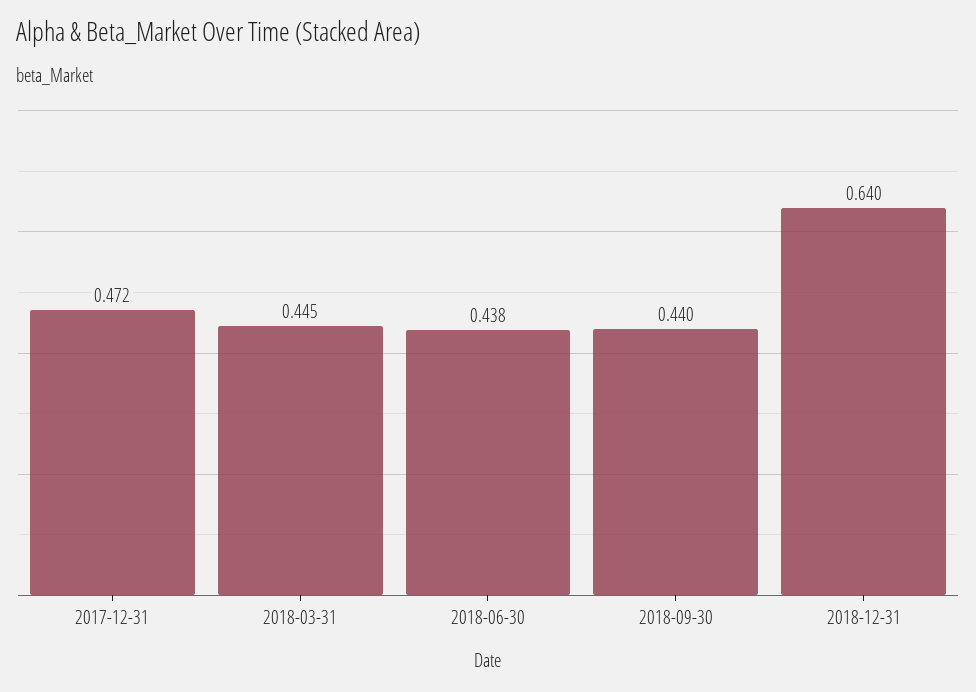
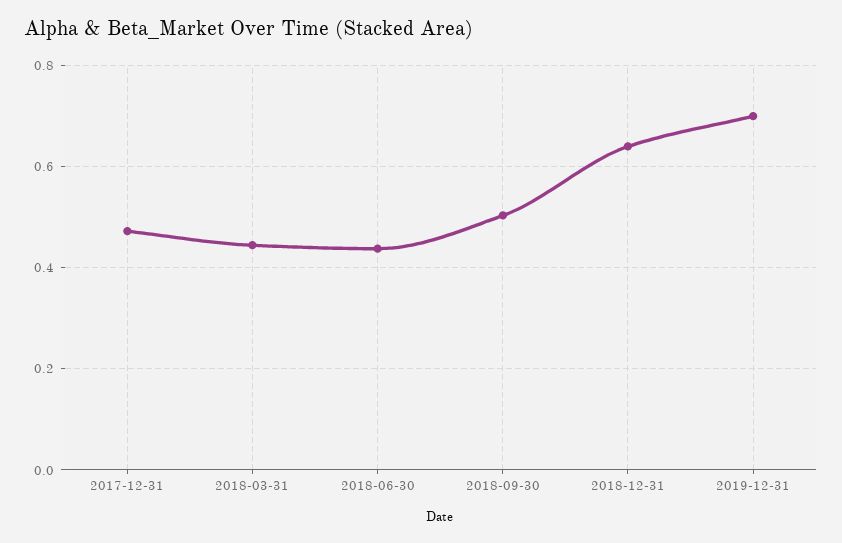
2018-09-30: 0.44 -> 0.5
2019-12-31: none -> 0.7

